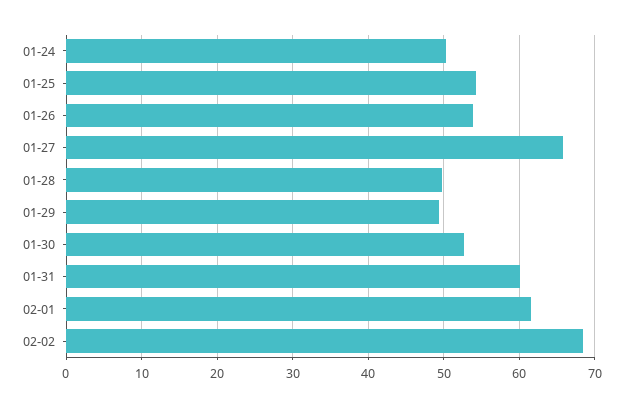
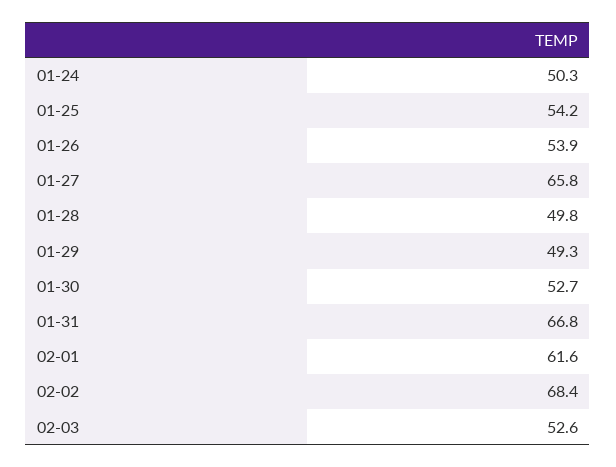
01-31: 60 -> 66.8
02-03: none -> 52.6

